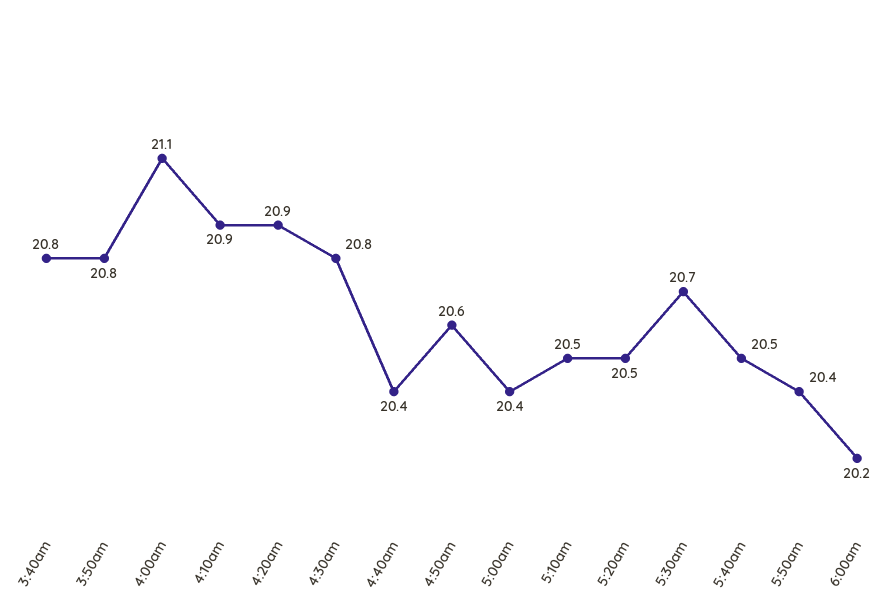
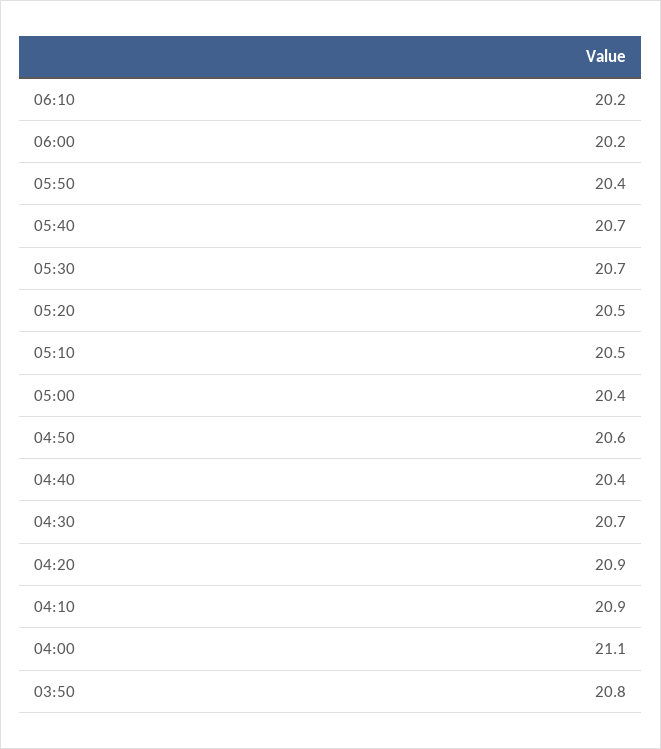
3:40am: 20.8 -> none
4:30am: 20.8 -> 20.7
5:40am: 20.5 -> 20.7
06:10: none -> 20.2

